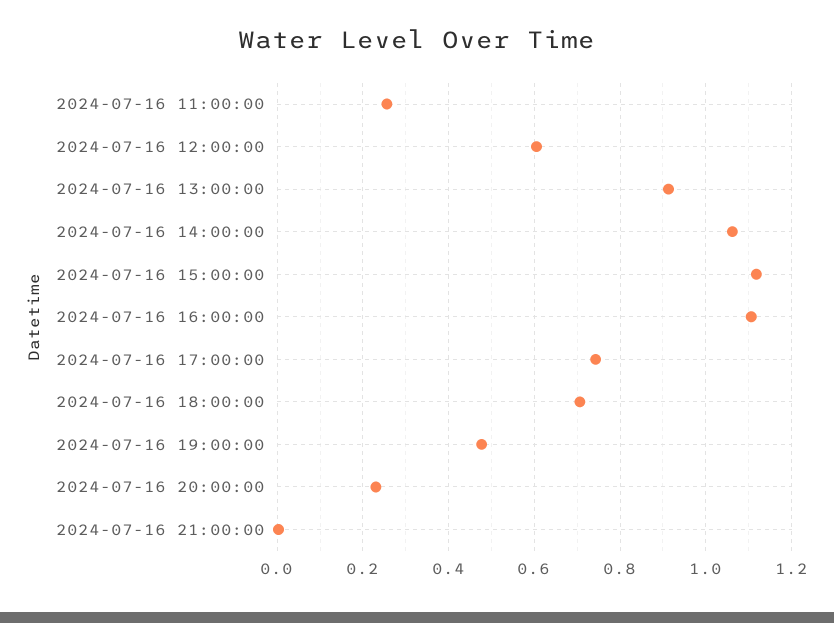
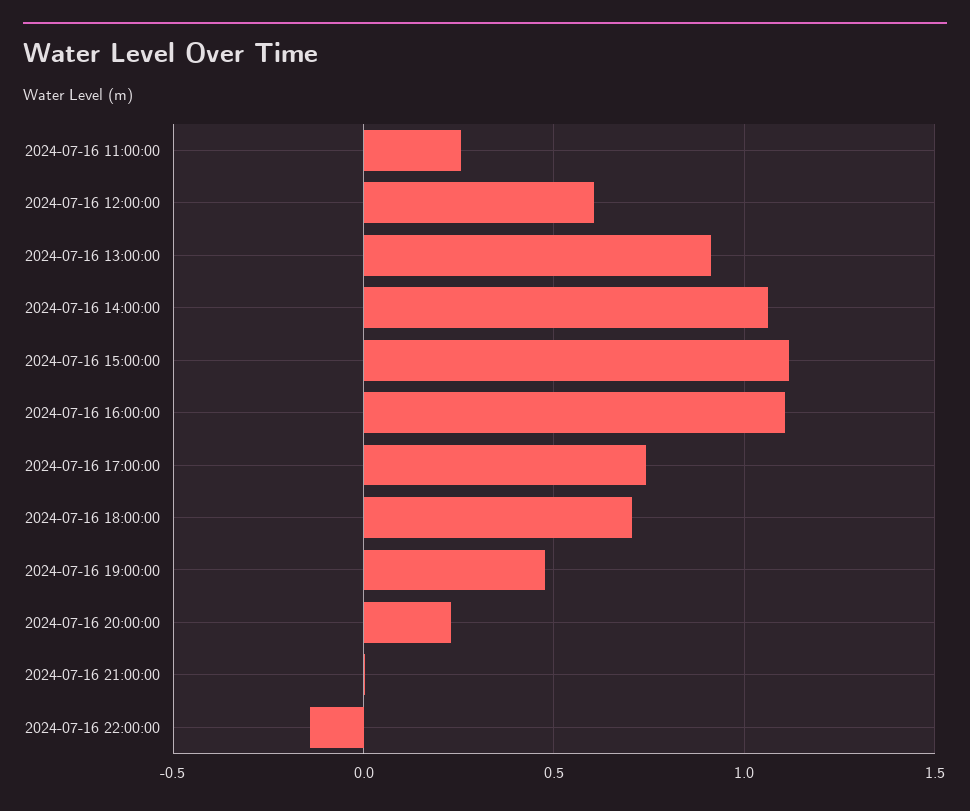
2024-07-16 22:00:00: none -> -0.15

